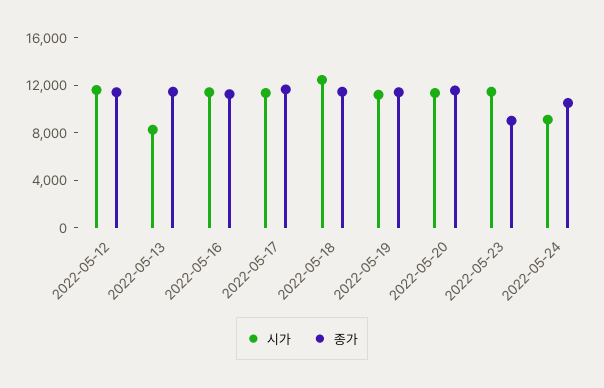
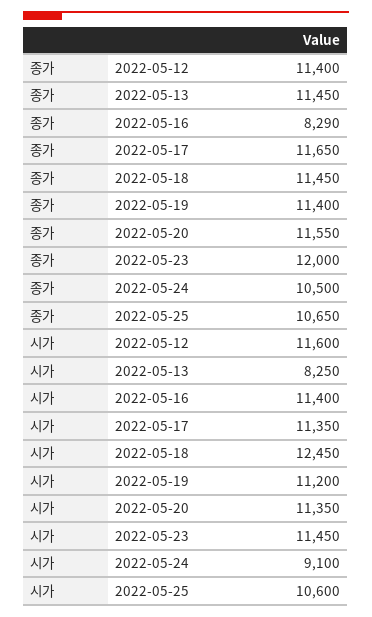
종가, 2022-05-16: 11000 -> 8290
종가, 2022-05-23: 9000 -> 12000
종가, 2022-05-25: none -> 10650
시가, 2022-05-25: none -> 10600

